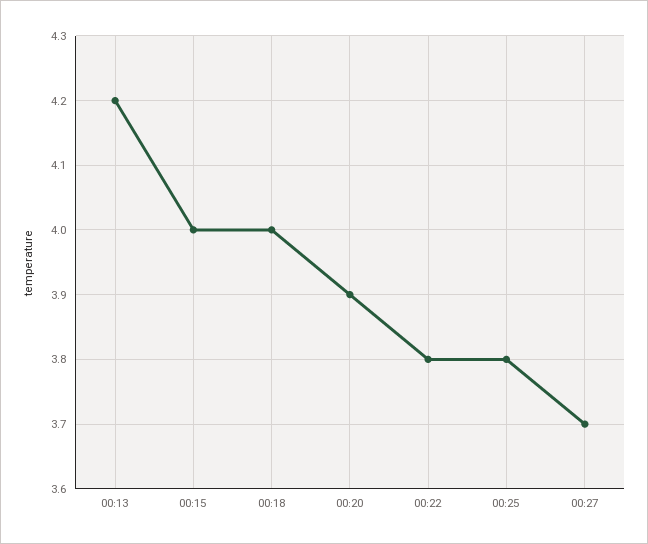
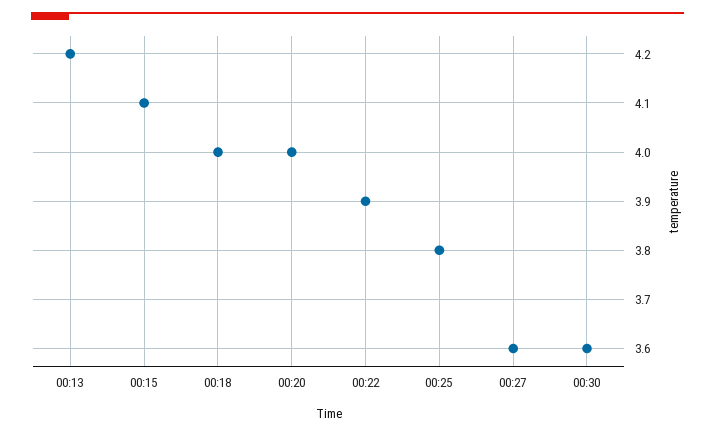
00:15: 4 -> 4.1
00:20: 3.9 -> 4
00:22: 3.8 -> 3.9
00:27: 3.7 -> 3.6
00:30: none -> 3.6

